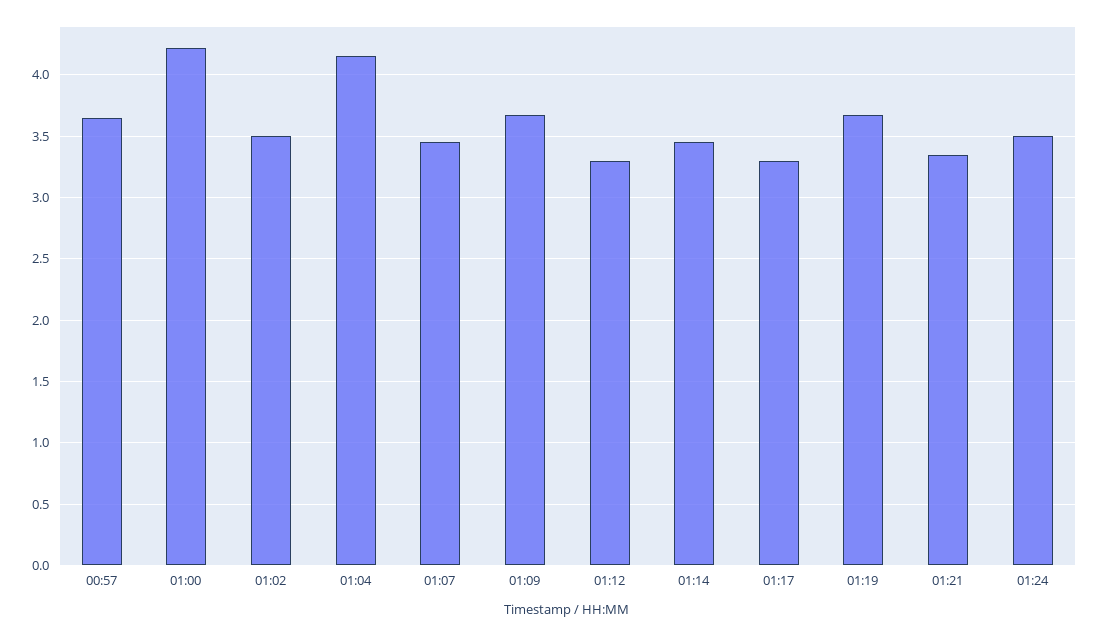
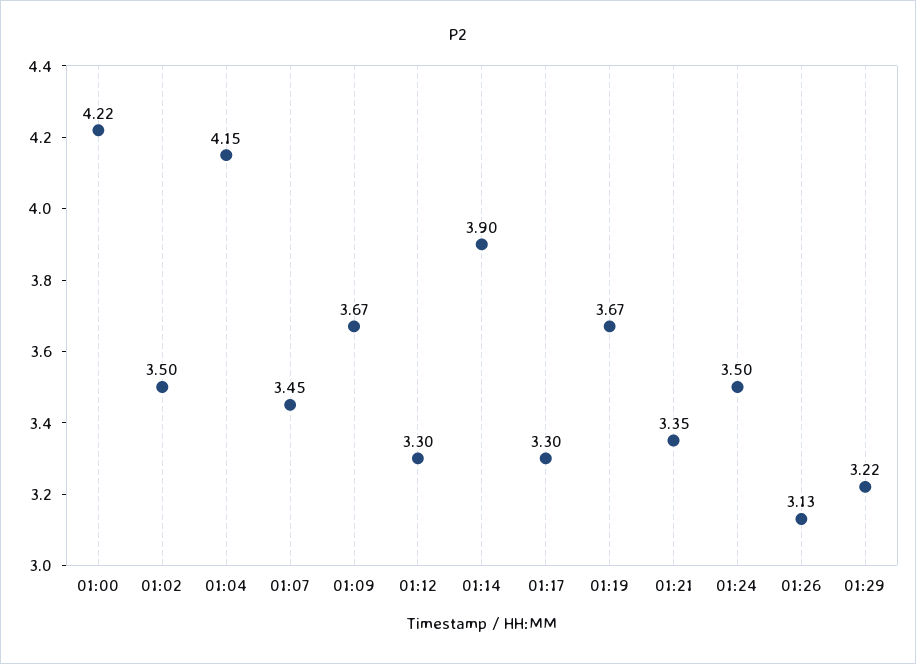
00:57: 3.65 -> none
01:14: 3.45 -> 3.9
01:26: none -> 3.13
01:29: none -> 3.22

